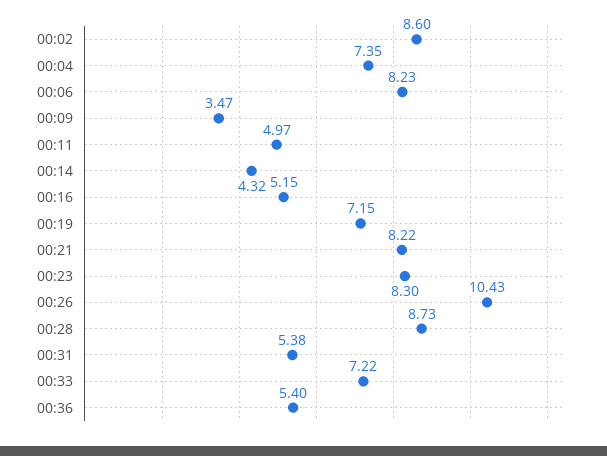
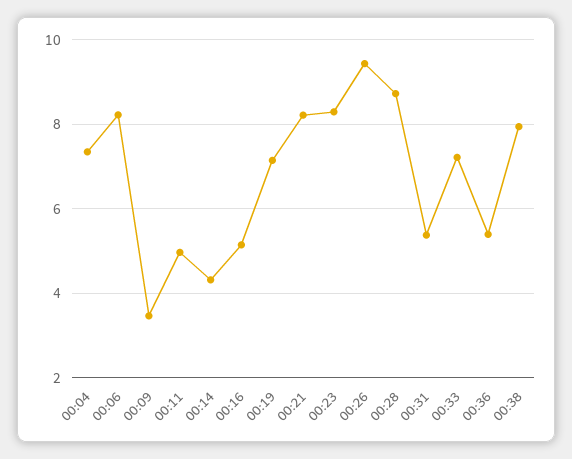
00:02: 8.6 -> none
00:26: 10.43 -> 9.4
00:38: none -> 8

